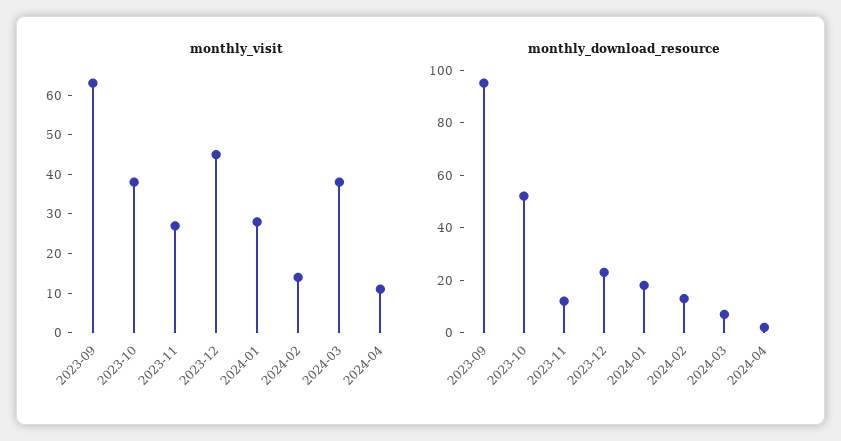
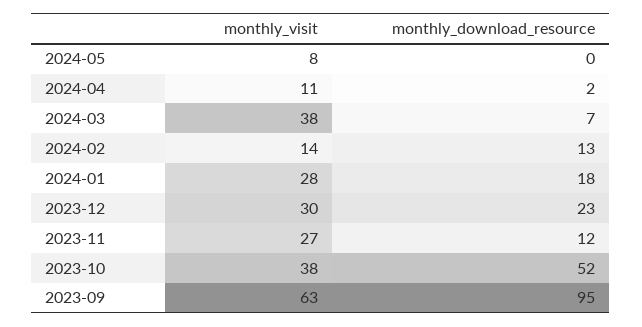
monthly_visit, 2023-12: 45 -> 30
monthly_visit, 2024-05: none -> 8
monthly_download_resource, 2024-05: none -> 0

